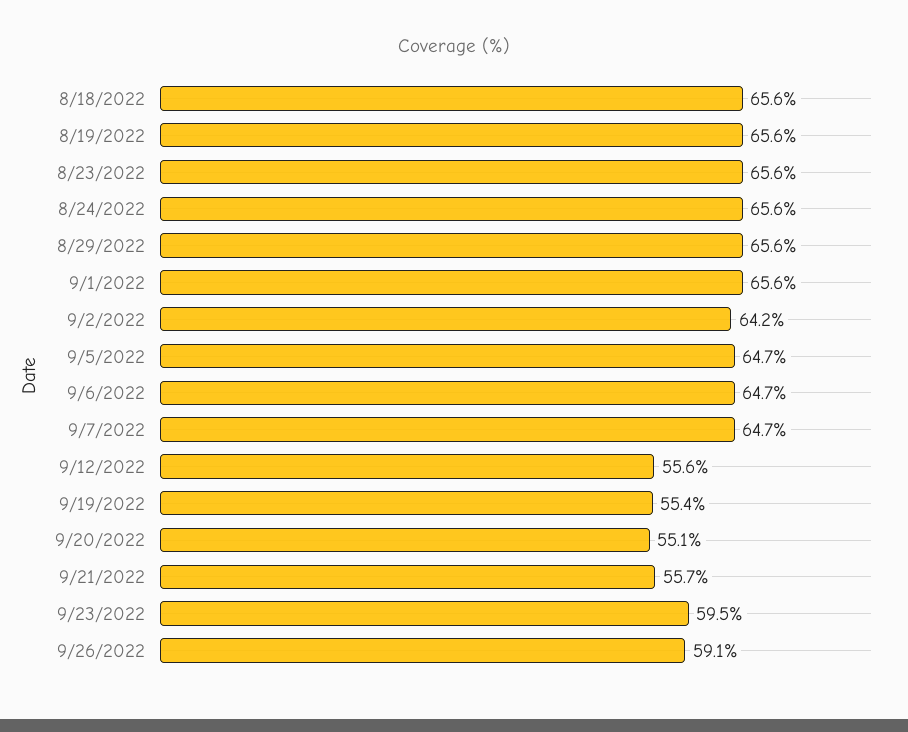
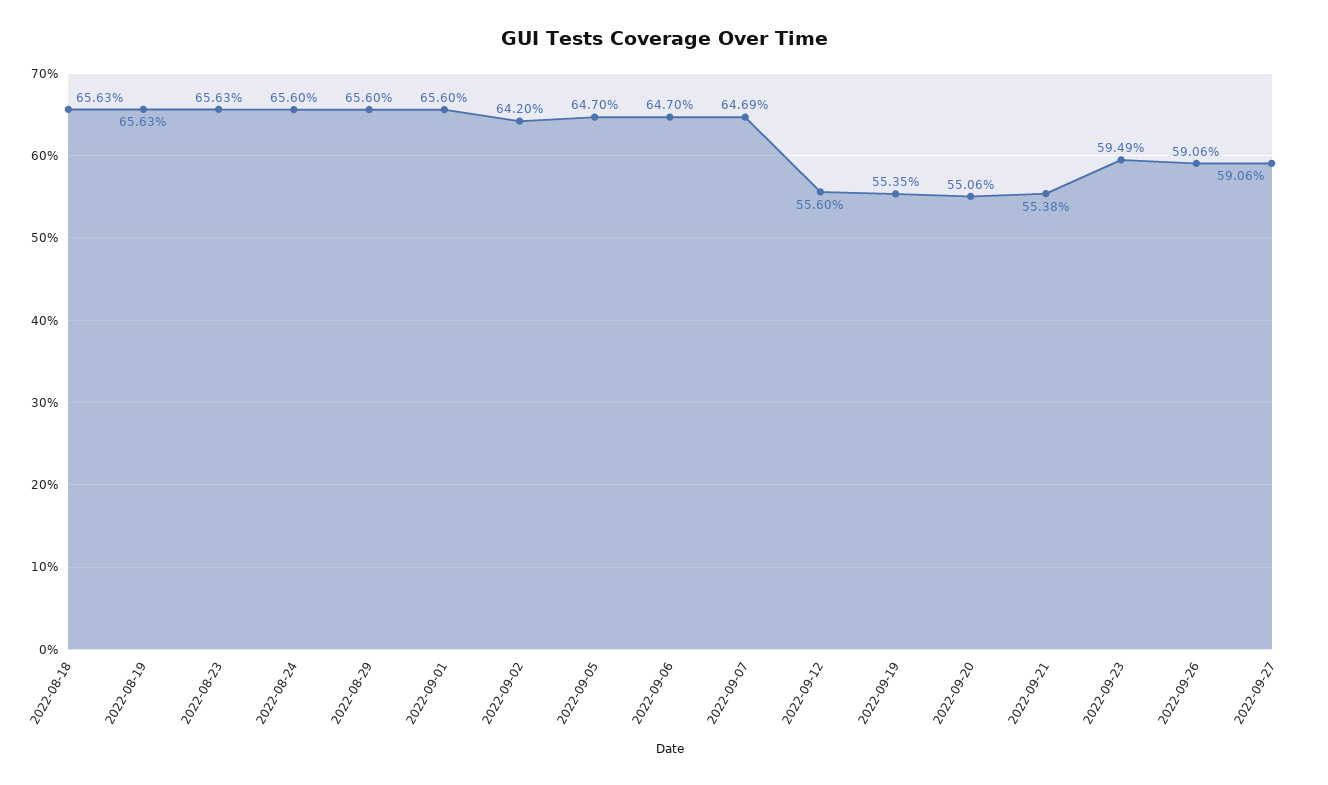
9/21/2022: 55.7 -> 55.38
2022-09-27: none -> 59.06

